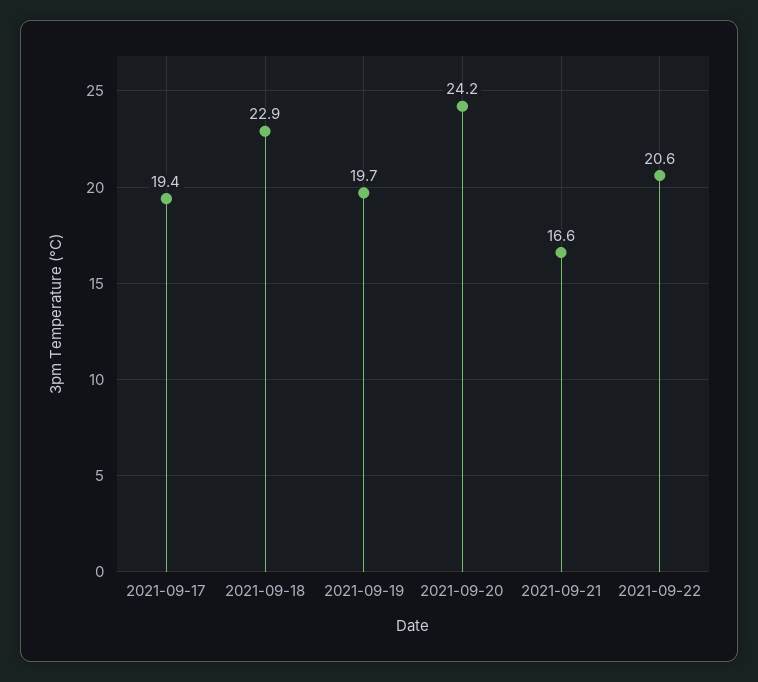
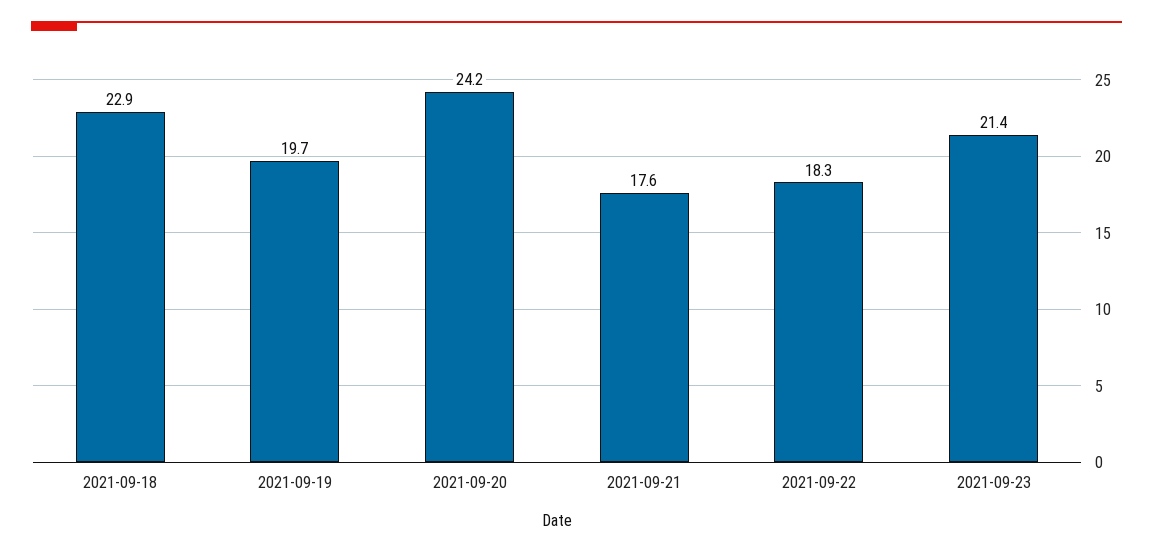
2021-09-17: 19.4 -> none
2021-09-21: 16.6 -> 17.6
2021-09-22: 20.6 -> 18.3
2021-09-23: none -> 21.4

